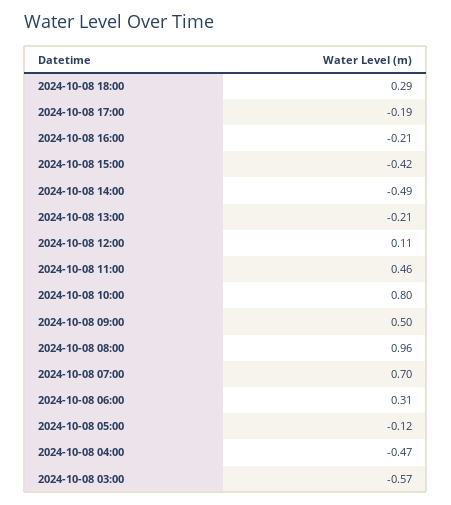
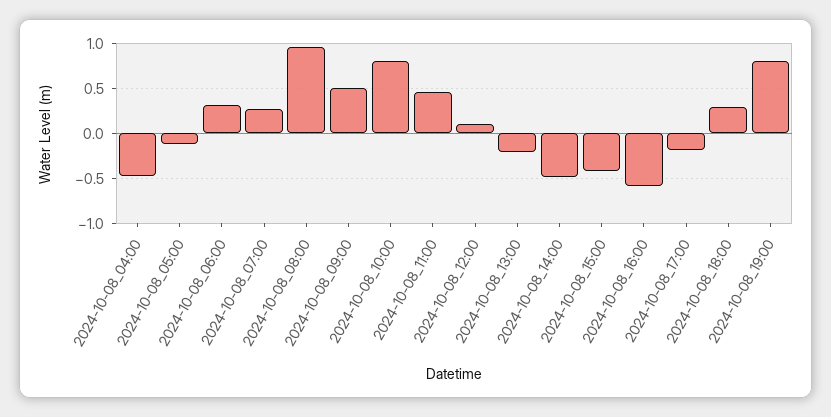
2024-10-08 16:00: -0.21 -> -0.6
2024-10-08 07:00: 0.7 -> 0.3
2024-10-08 03:00: -0.57 -> none
2024-10-08_19:00: none -> 0.8

